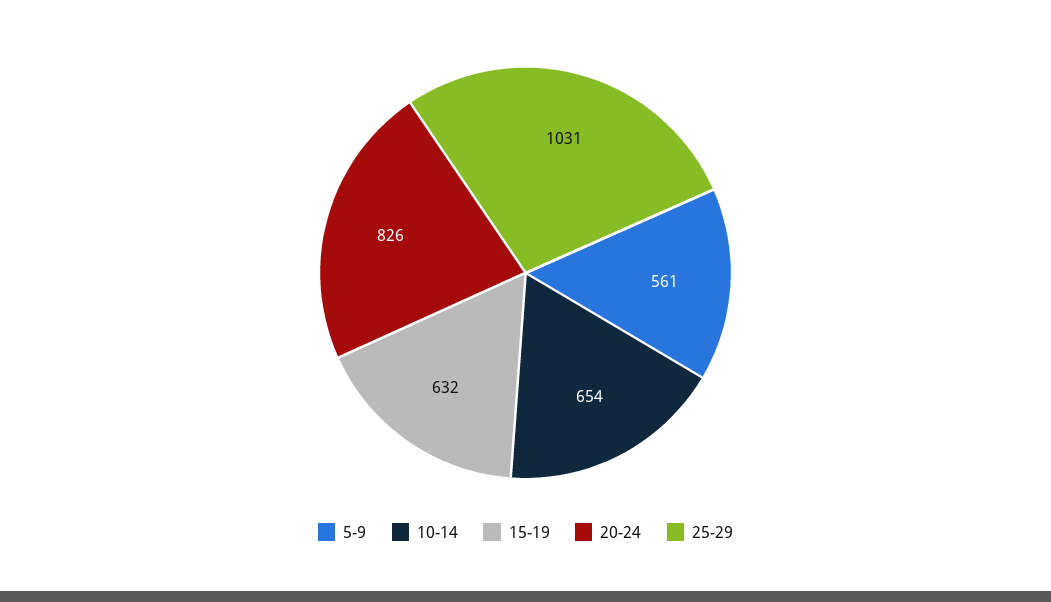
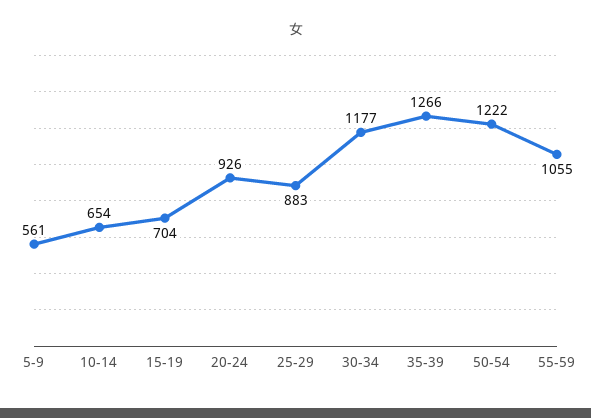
15-19: 632 -> 704
20-24: 826 -> 926
25-29: 1031 -> 883
30-34: none -> 1177
35-39: none -> 1266
50-54: none -> 1222
55-59: none -> 1055

